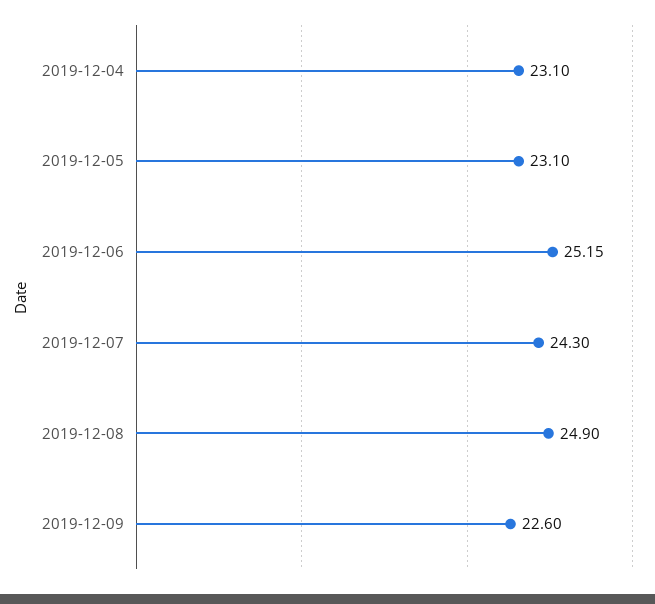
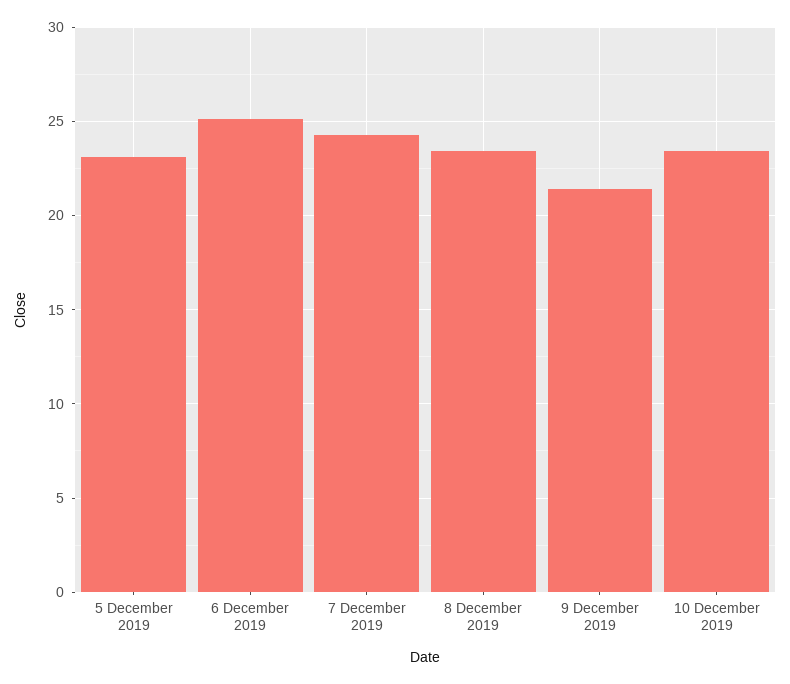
2019-12-04: 23.1 -> none
2019-12-08: 24.9 -> 23.5
2019-12-09: 22.6 -> 21.5
10 December 2019: none -> 23.5

